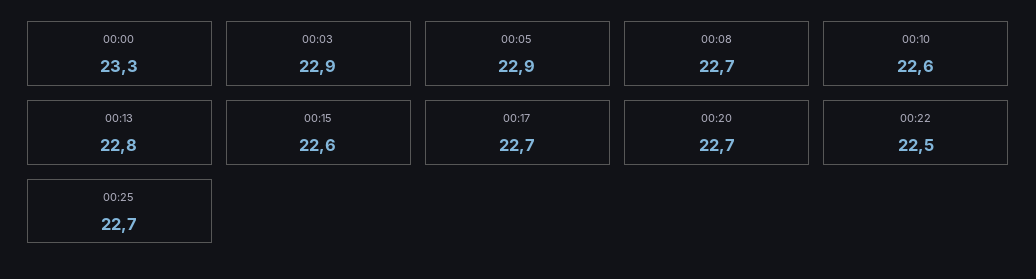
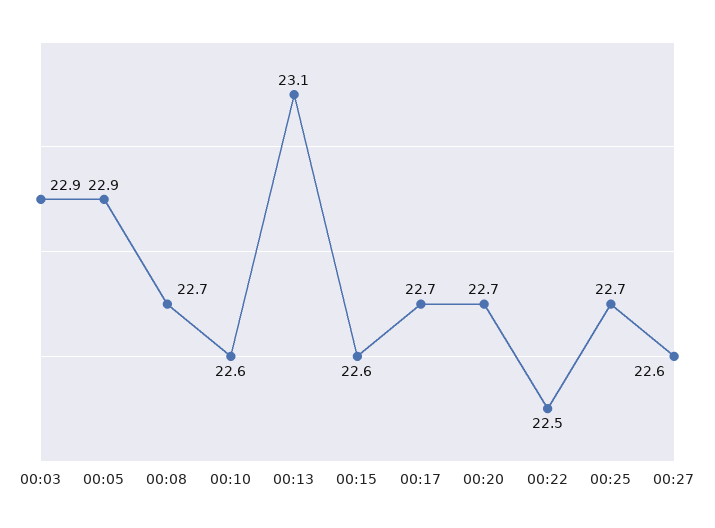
00:00: 23.3 -> none
00:13: 22.8 -> 23.1
00:27: none -> 22.6

